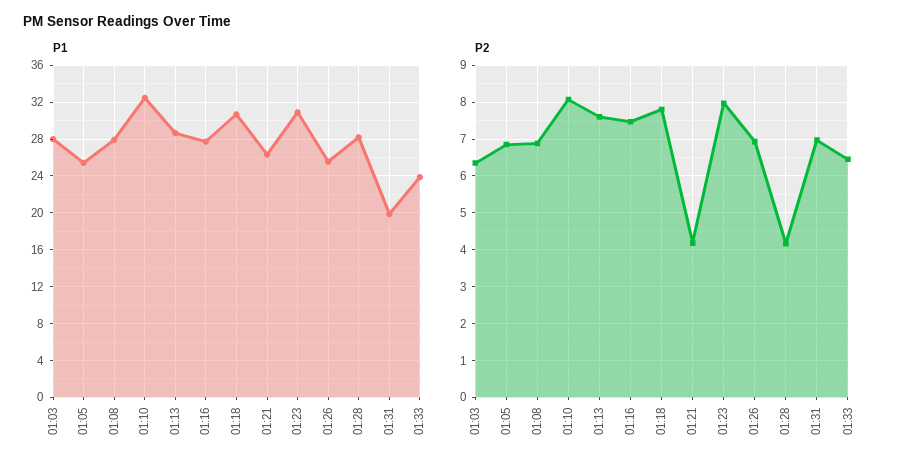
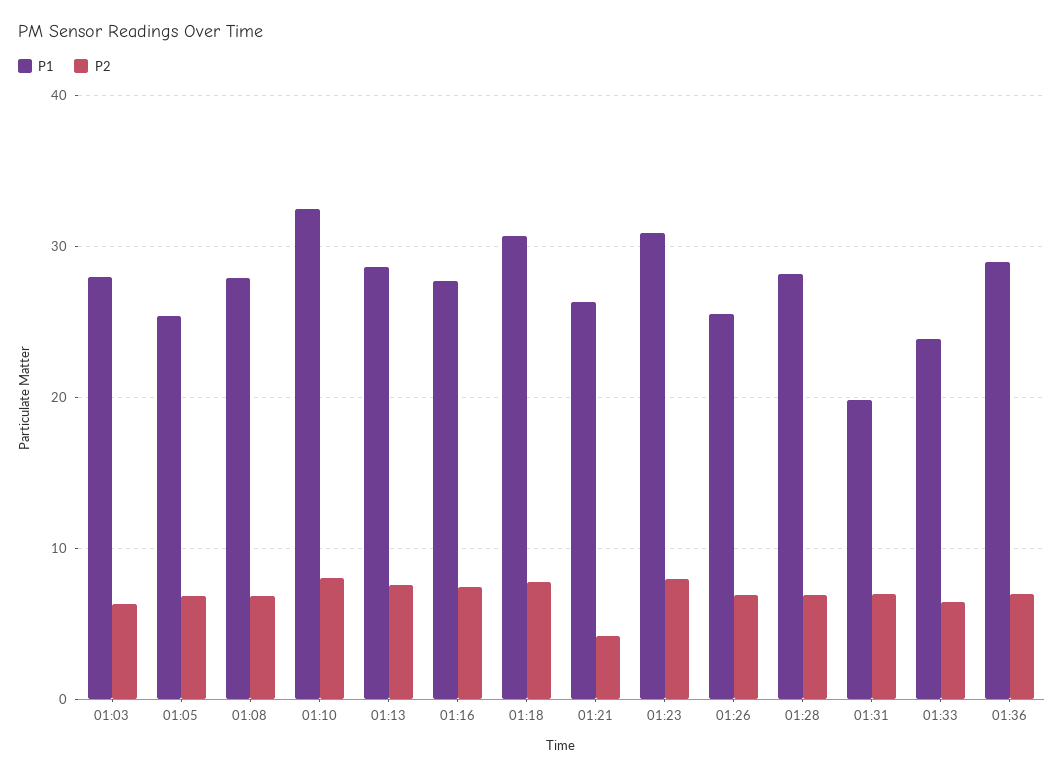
P2, 01:28: 4.2 -> 7
P1, 01:36: none -> 29
P2, 01:36: none -> 7

